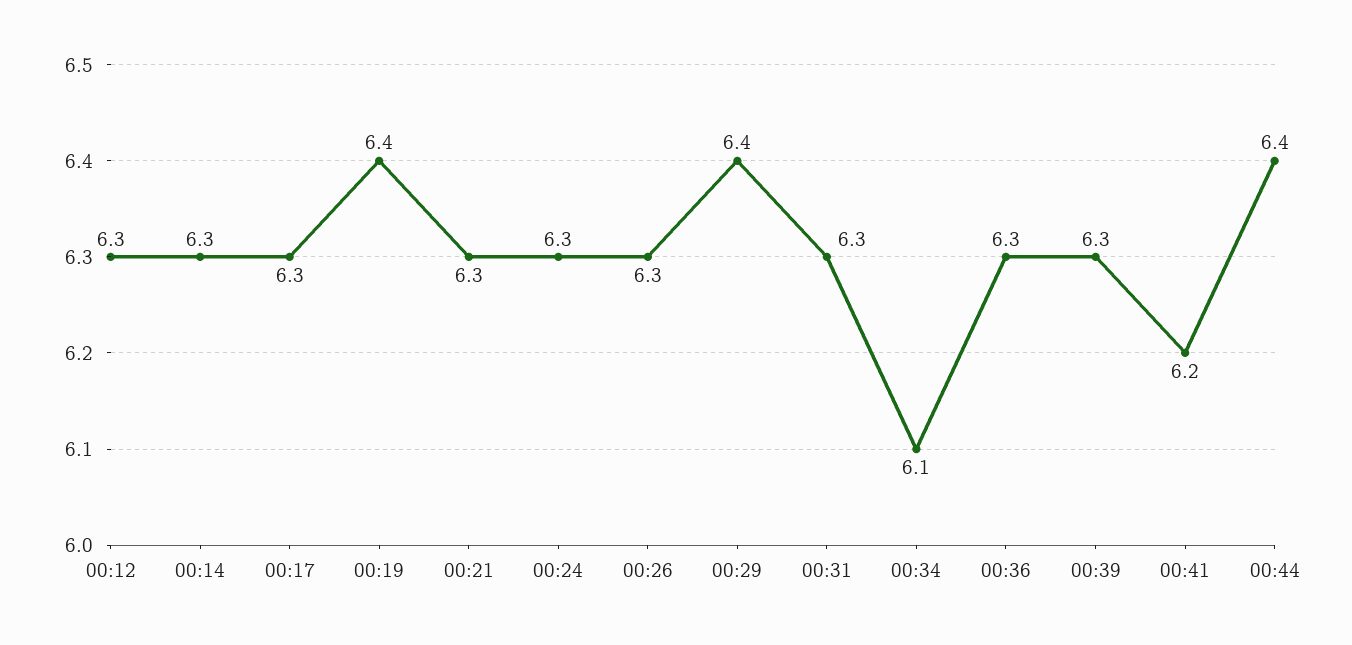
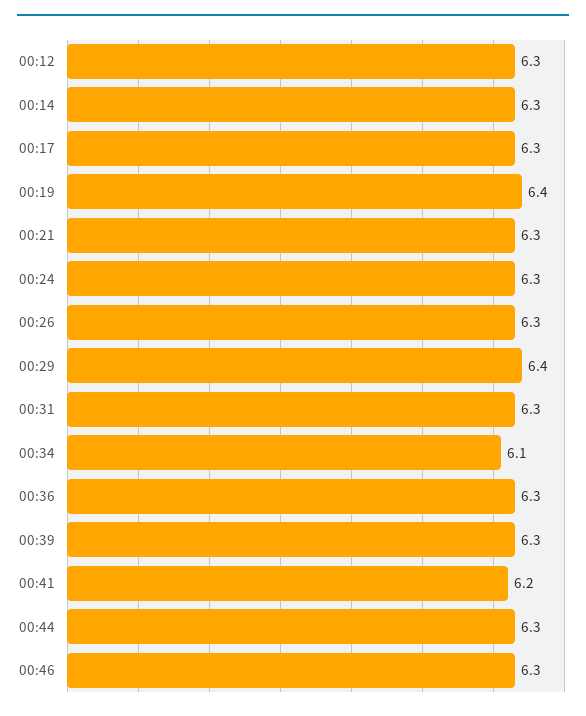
00:44: 6.4 -> 6.3
00:46: none -> 6.3

